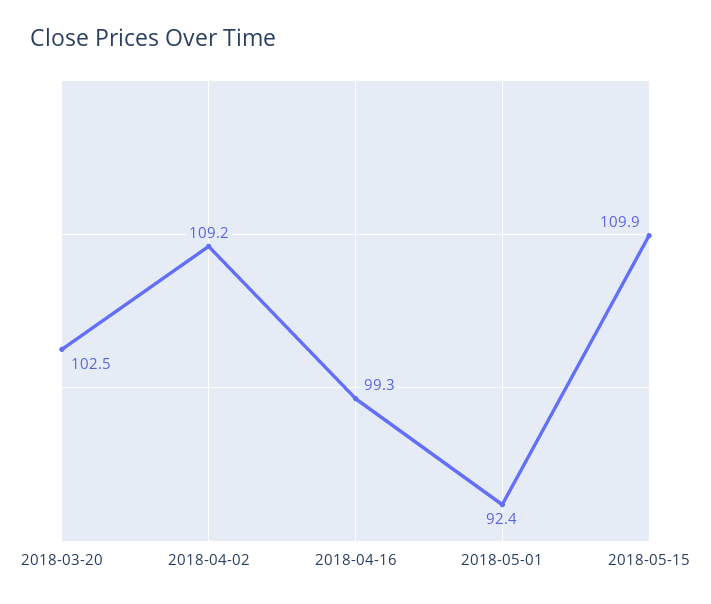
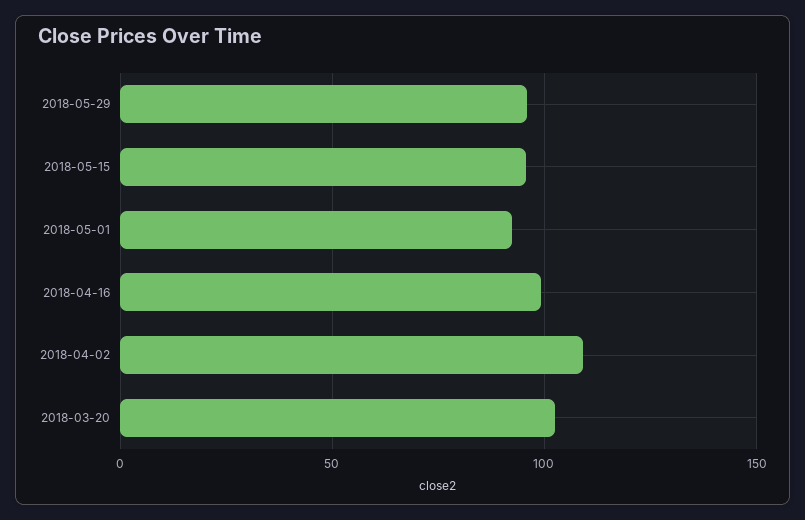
2018-05-15: 109.9 -> 95
2018-05-29: none -> 95

